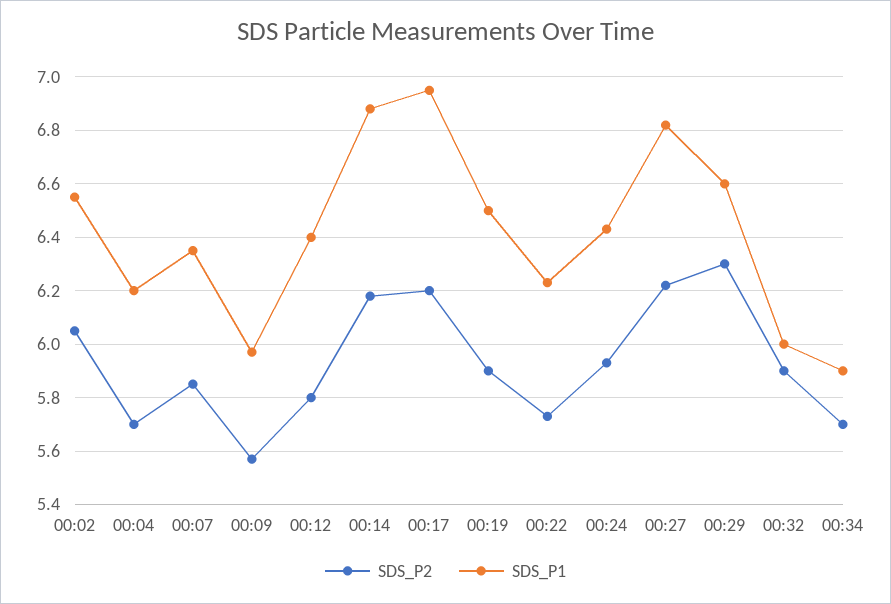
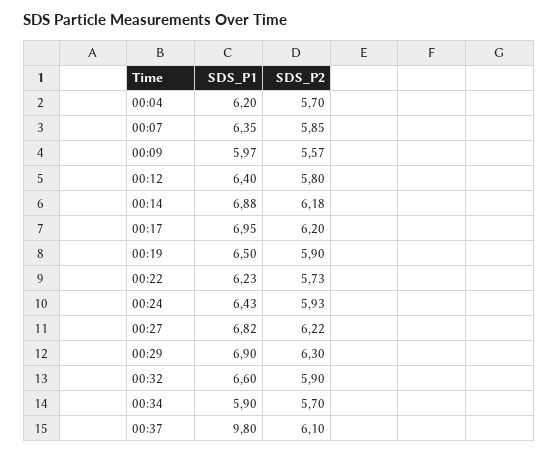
SDS_P2, 00:02: 6.05 -> none
SDS_P1, 00:02: 6.55 -> none
SDS_P1, 00:29: 6.6 -> 6.9
SDS_P1, 00:32: 6 -> 6.6
SDS_P1, 00:37: none -> 9.8
SDS_P2, 00:37: none -> 6.1

